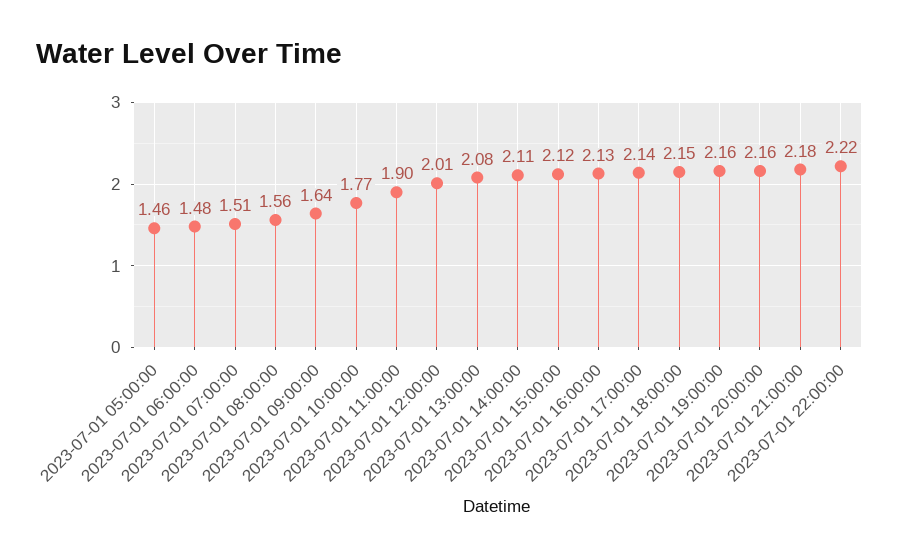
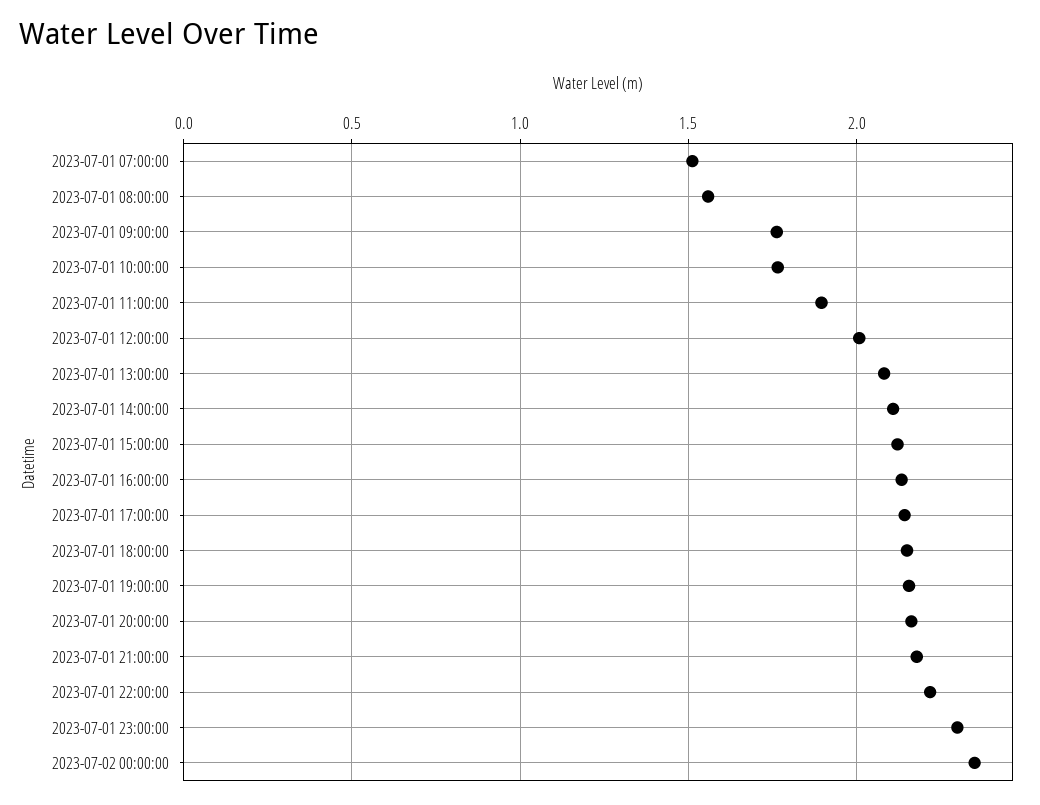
2023-07-01 05:00:00: 1.46 -> none
2023-07-01 06:00:00: 1.48 -> none
2023-07-01 09:00:00: 1.64 -> 1.75
2023-07-01 23:00:00: none -> 2.3
2023-07-02 00:00:00: none -> 2.35

